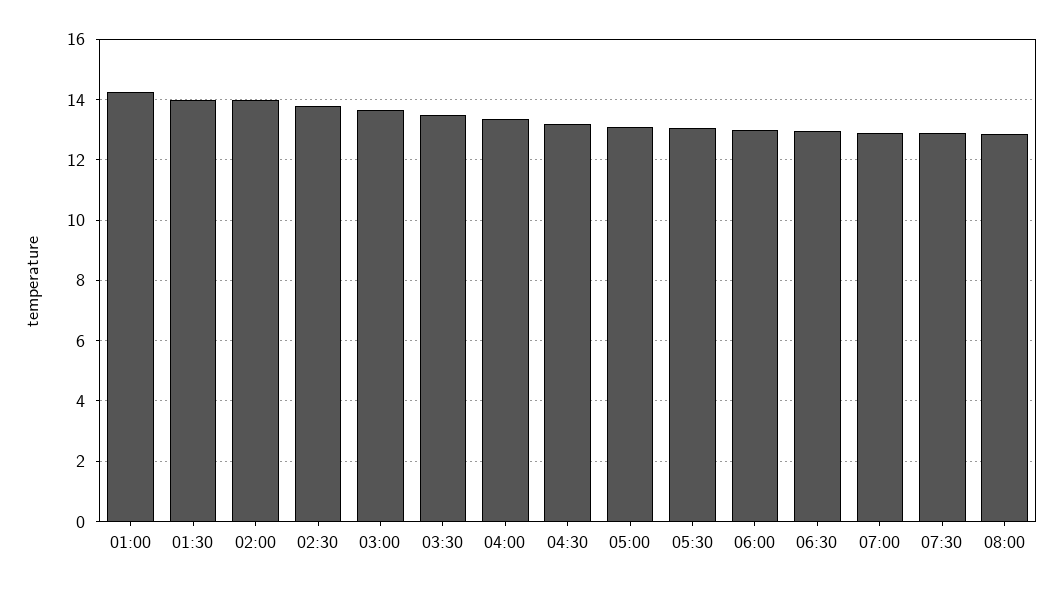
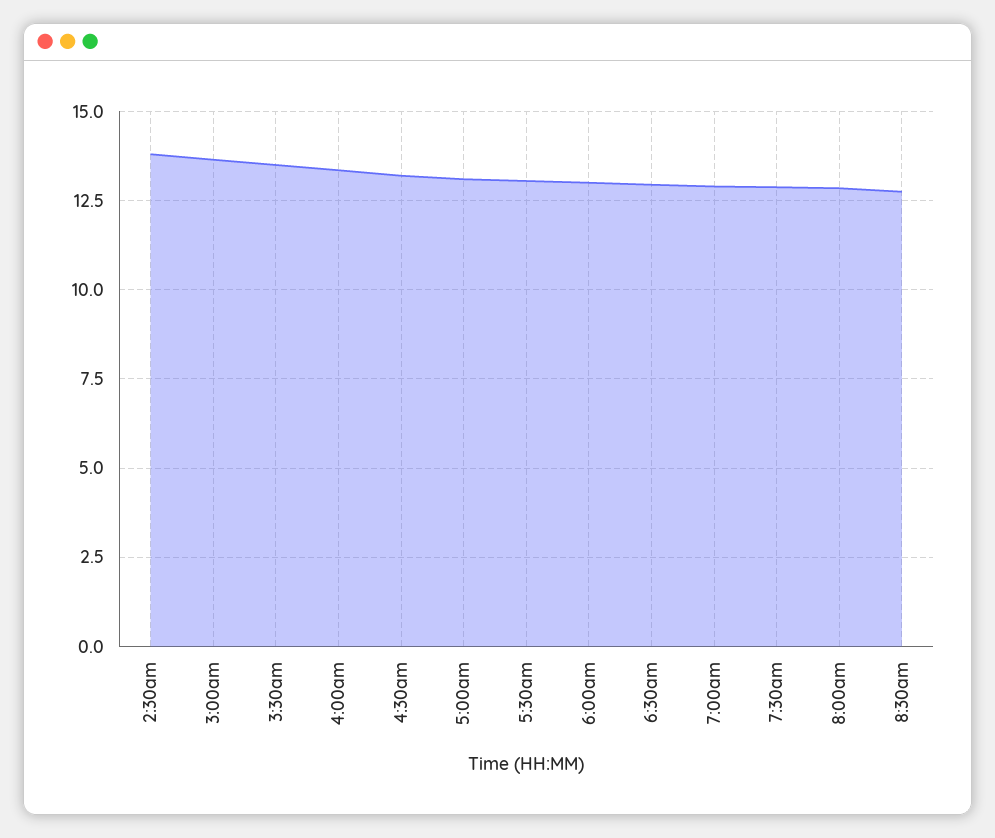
01:00: 14.2 -> none
01:30: 14 -> none
02:00: 14 -> none
8:30am: none -> 12.75

